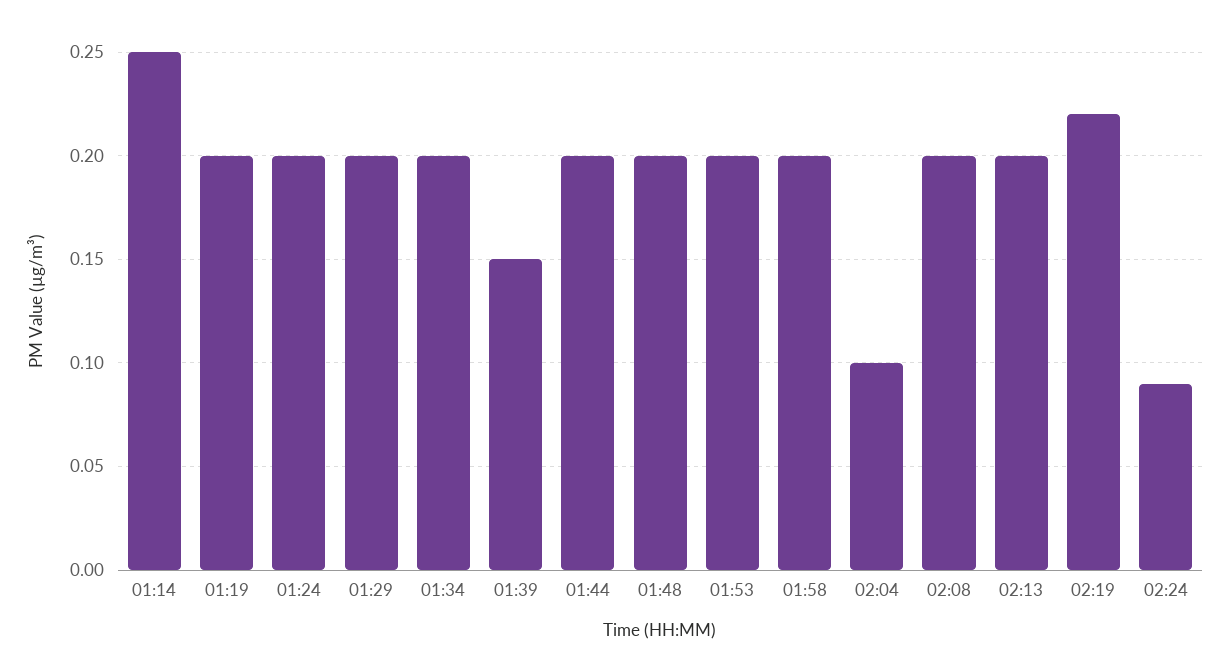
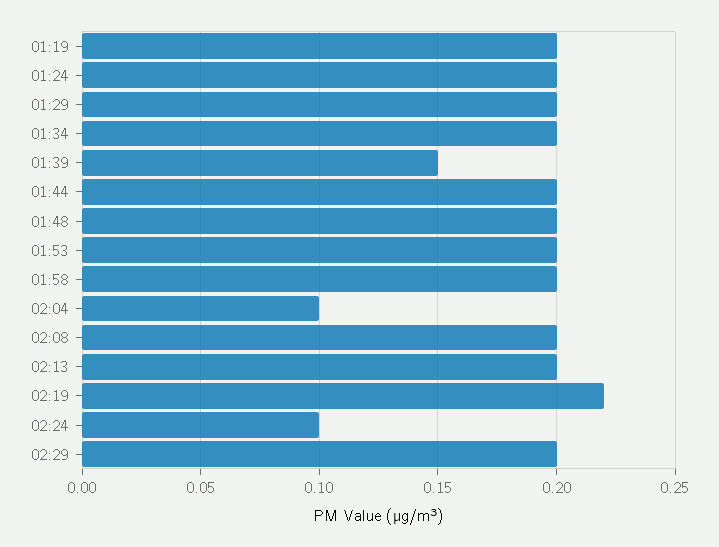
01:14: 0.25 -> none
02:24: 0.09 -> 0.1
02:29: none -> 0.2

